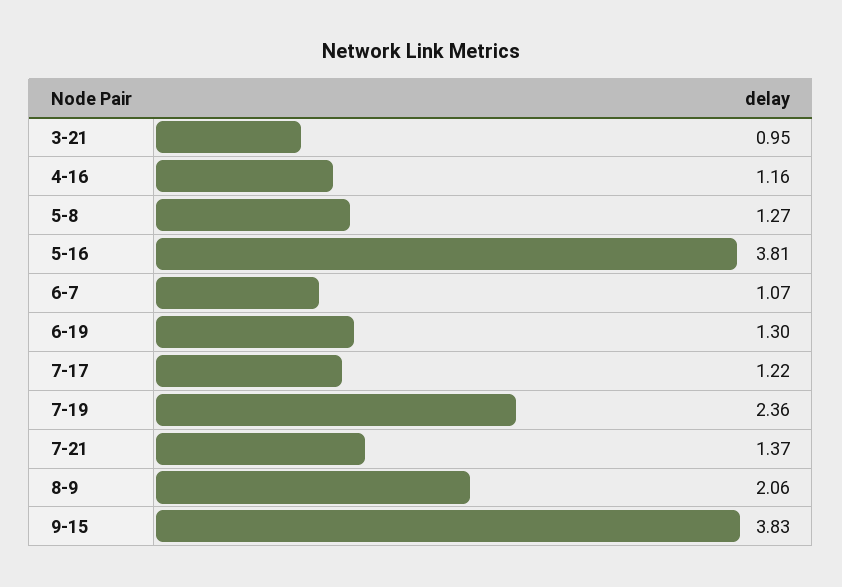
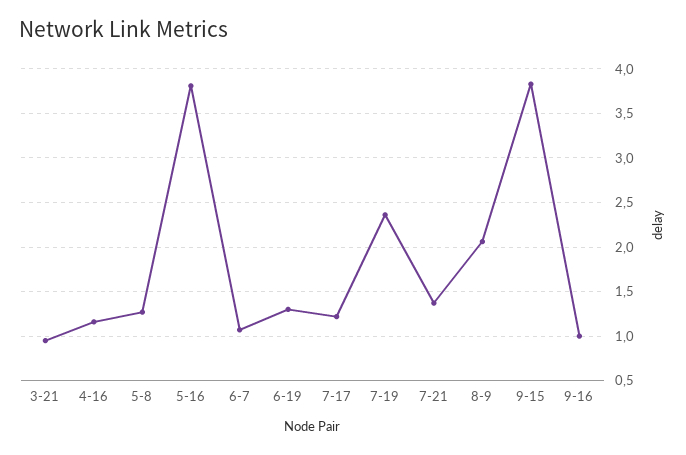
9-16: none -> 1

